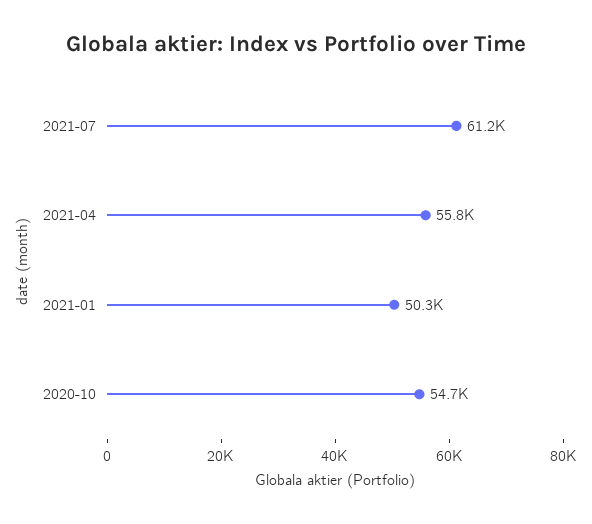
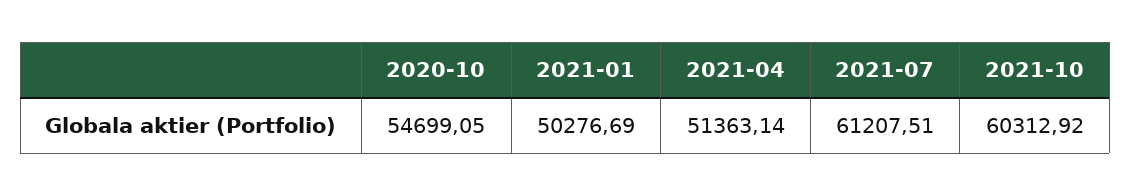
2021-04: 55800 -> 51363.14
2021-10: none -> 60312.92

